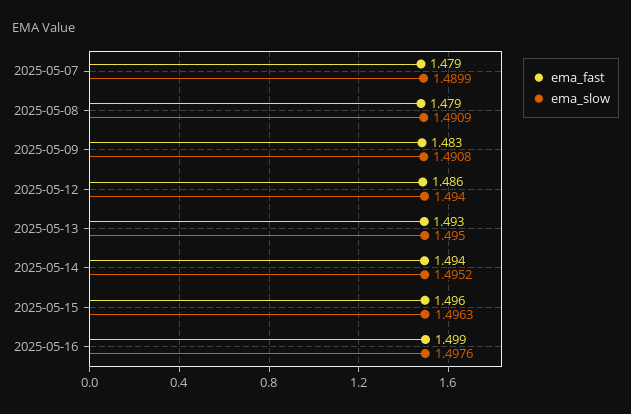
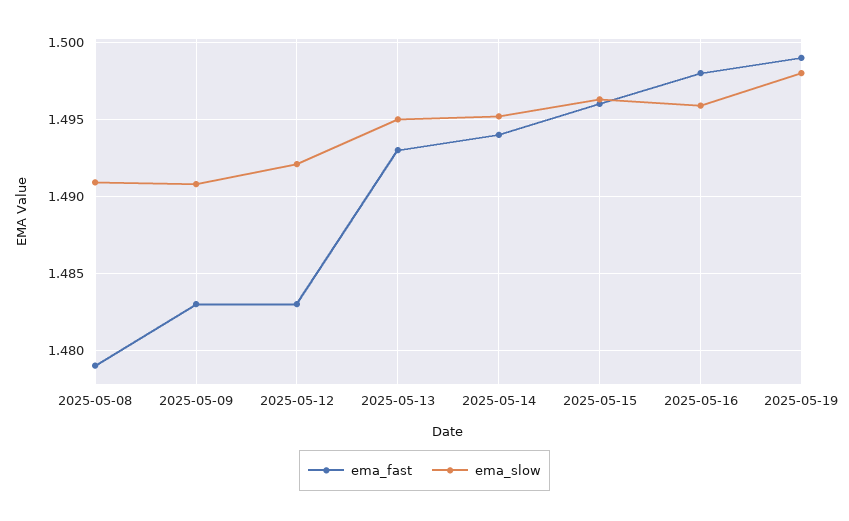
ema_fast, 2025-05-07: 1.479 -> none
ema_slow, 2025-05-07: 1.4899 -> none
ema_fast, 2025-05-12: 1.486 -> 1.483
ema_slow, 2025-05-12: 1.494 -> 1.492
ema_fast, 2025-05-16: 1.499 -> 1.498
ema_slow, 2025-05-16: 1.4976 -> 1.496
ema_fast, 2025-05-19: none -> 1.499
ema_slow, 2025-05-19: none -> 1.498

